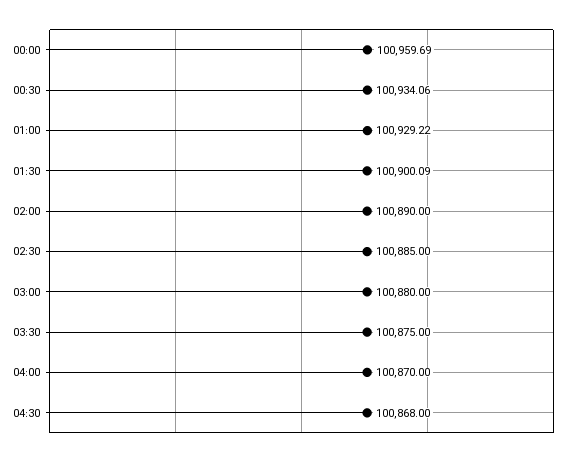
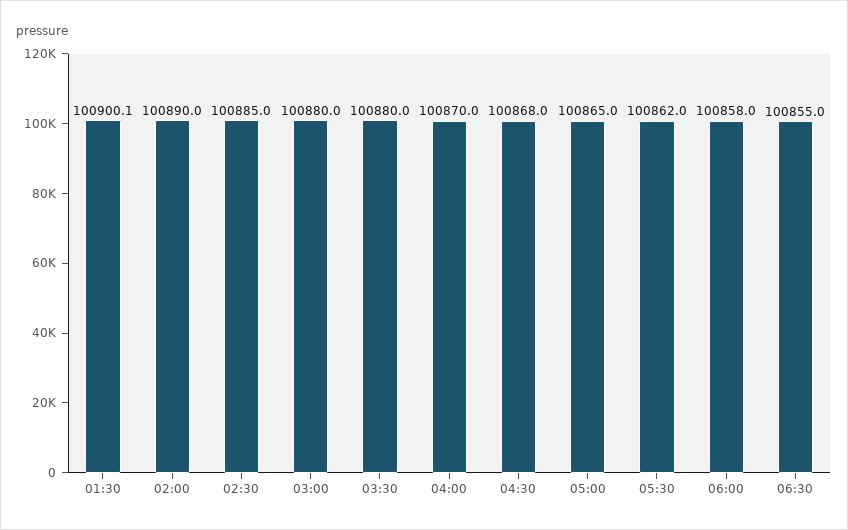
00:00: 100959.69 -> none
00:30: 100934.06 -> none
01:00: 100929.22 -> none
03:30: 100875 -> 100880
05:00: none -> 100865
05:30: none -> 100862
06:00: none -> 100858
06:30: none -> 100855

